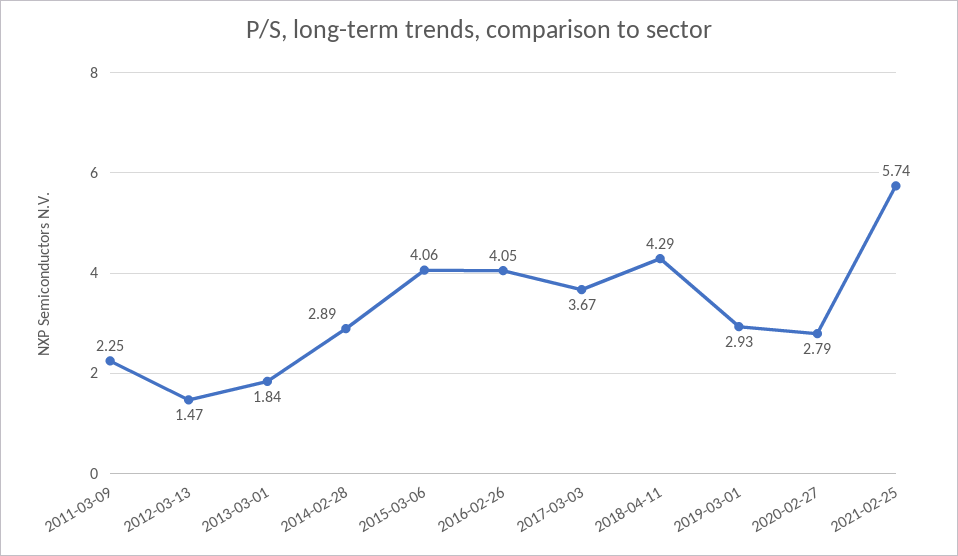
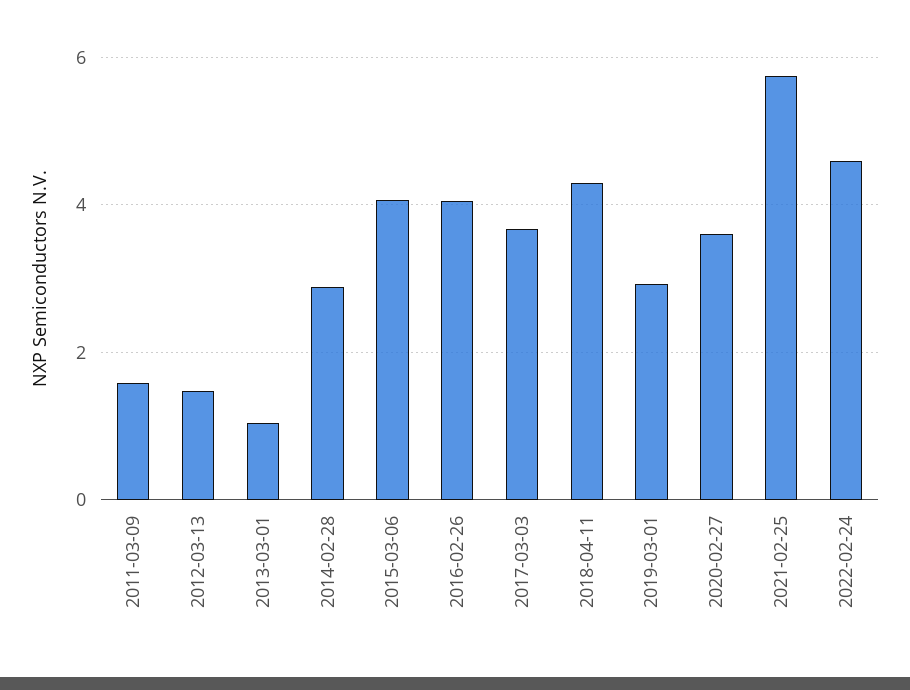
2011-03-09: 2.25 -> 1.6
2013-03-01: 1.84 -> 1
2020-02-27: 2.79 -> 3.6
2022-02-24: none -> 4.6

